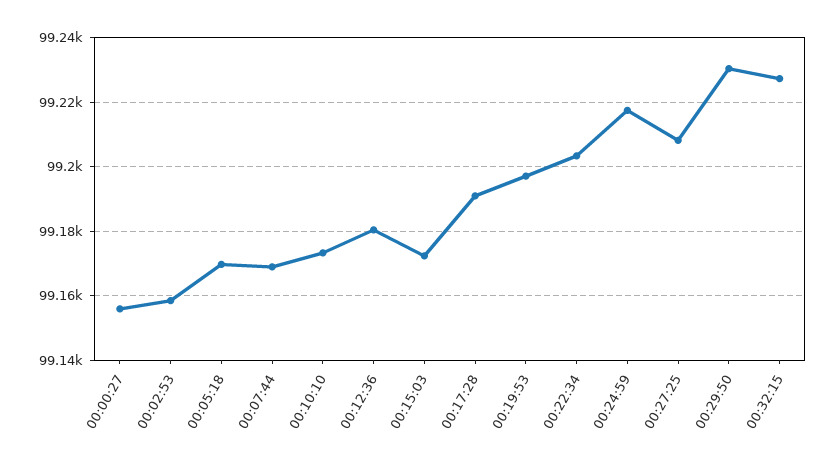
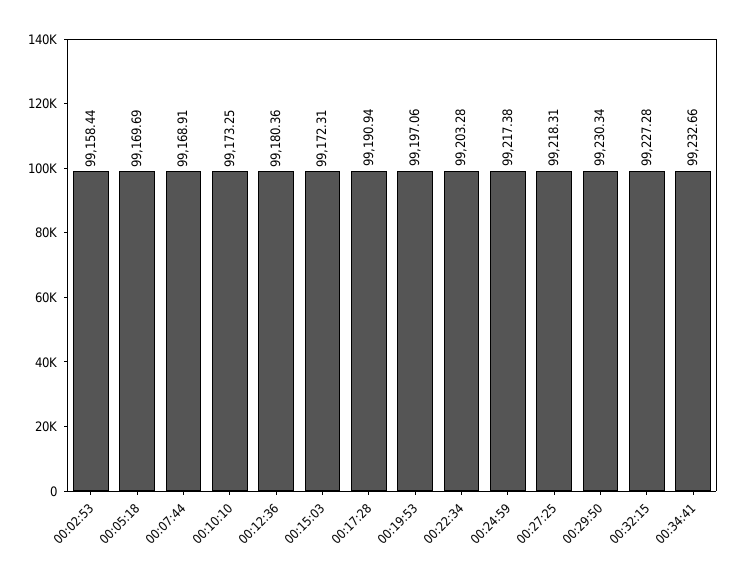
00:00:27: 99156 -> none
00:27:25: 99208 -> 99218.31
00:34:41: none -> 99232.66

